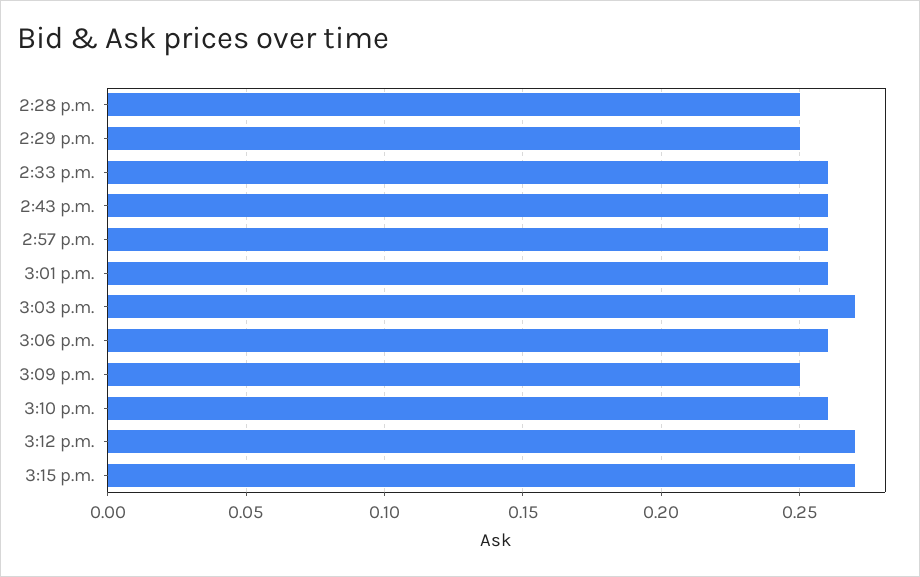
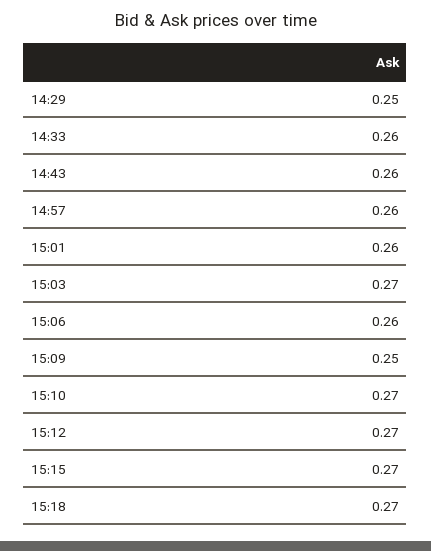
2:28 p.m.: 0.25 -> none
3:10 p.m.: 0.26 -> 0.27
15:18: none -> 0.27

